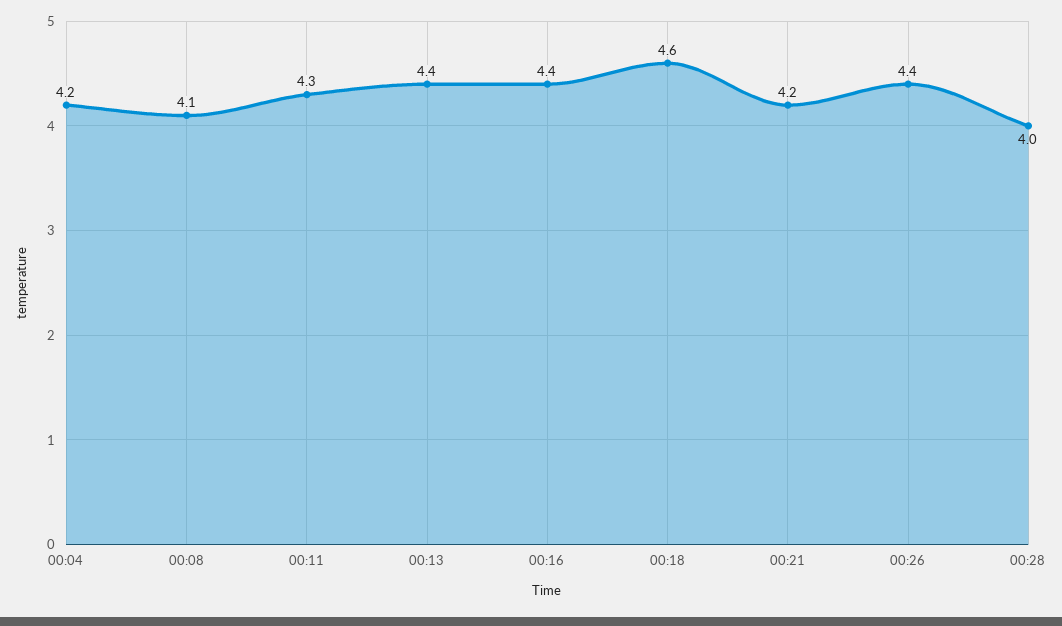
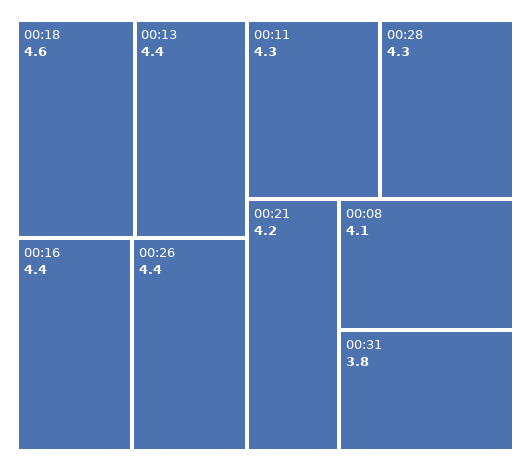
00:04: 4.2 -> none
00:28: 4 -> 4.3
00:31: none -> 3.8

